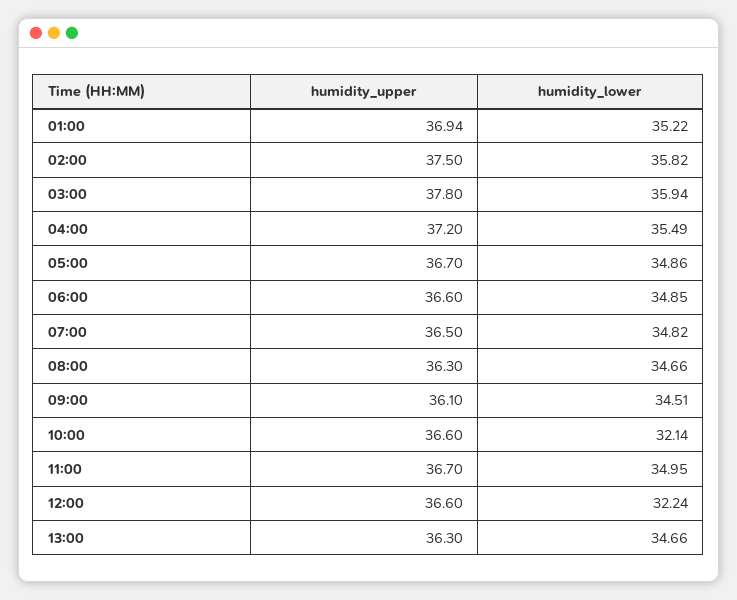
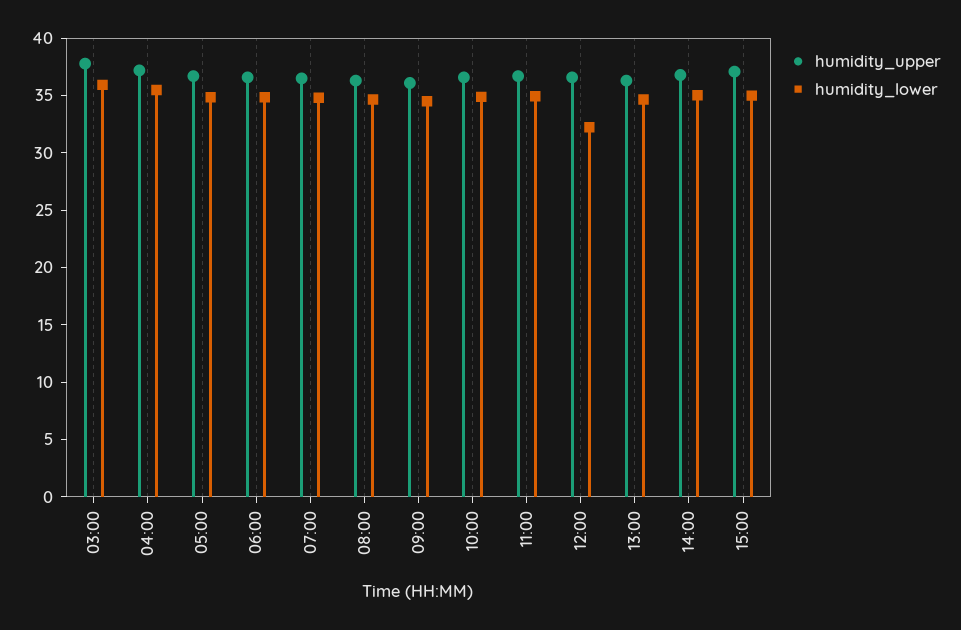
humidity_upper, 01:00: 36.94 -> none
humidity_lower, 01:00: 35.22 -> none
humidity_upper, 02:00: 37.5 -> none
humidity_lower, 02:00: 35.82 -> none
humidity_lower, 10:00: 32.14 -> 35
humidity_upper, 14:00: none -> 37
humidity_lower, 14:00: none -> 35
humidity_upper, 15:00: none -> 37
humidity_lower, 15:00: none -> 35

